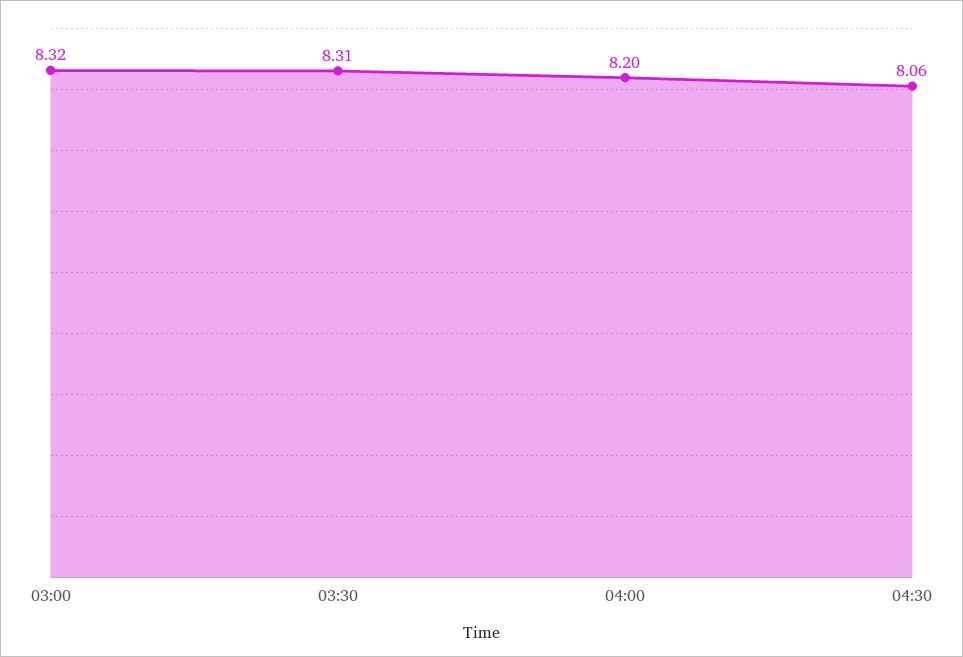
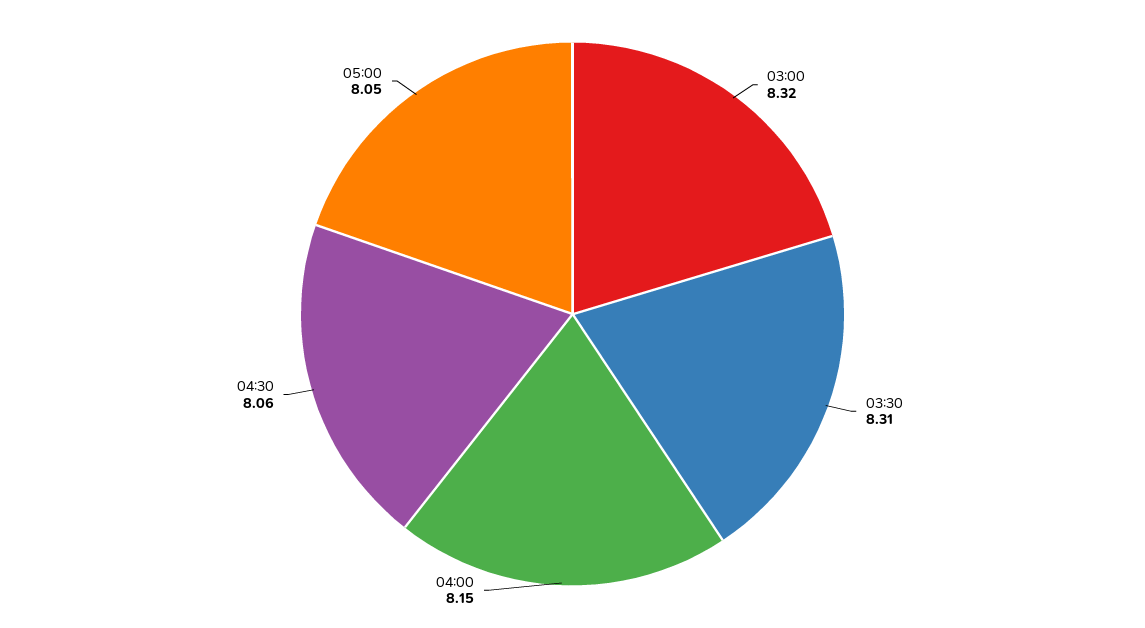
04:00: 8.2 -> 8.15
05:00: none -> 8.05

